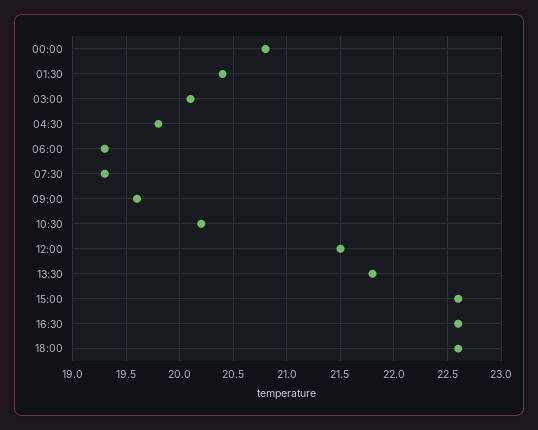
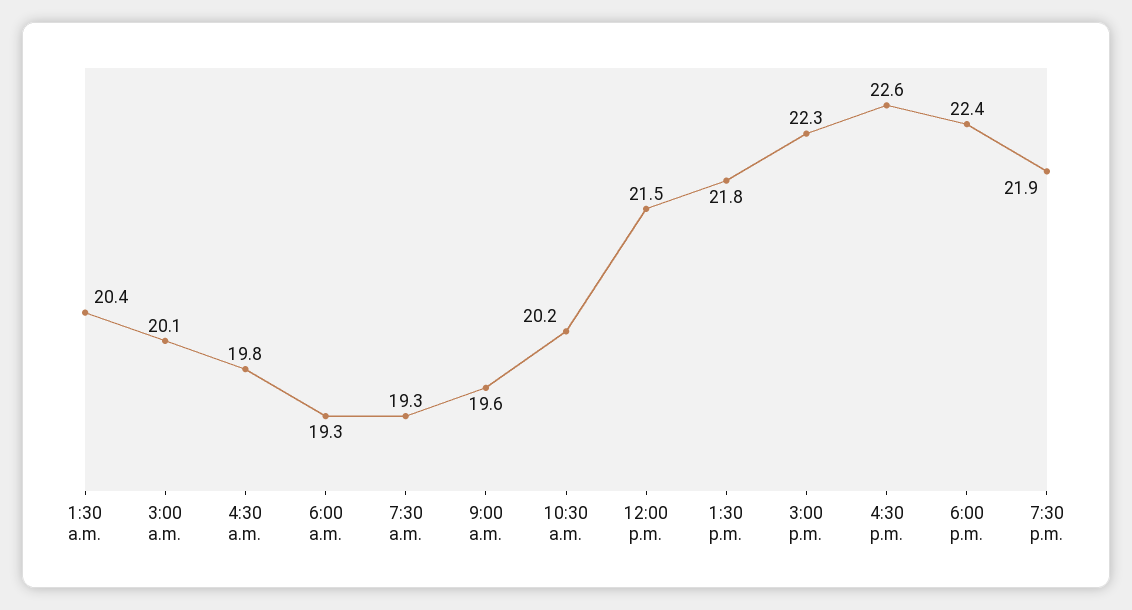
00:00: 20.8 -> none
15:00: 22.6 -> 22.3
18:00: 22.6 -> 22.4
7:30 p.m.: none -> 21.9

